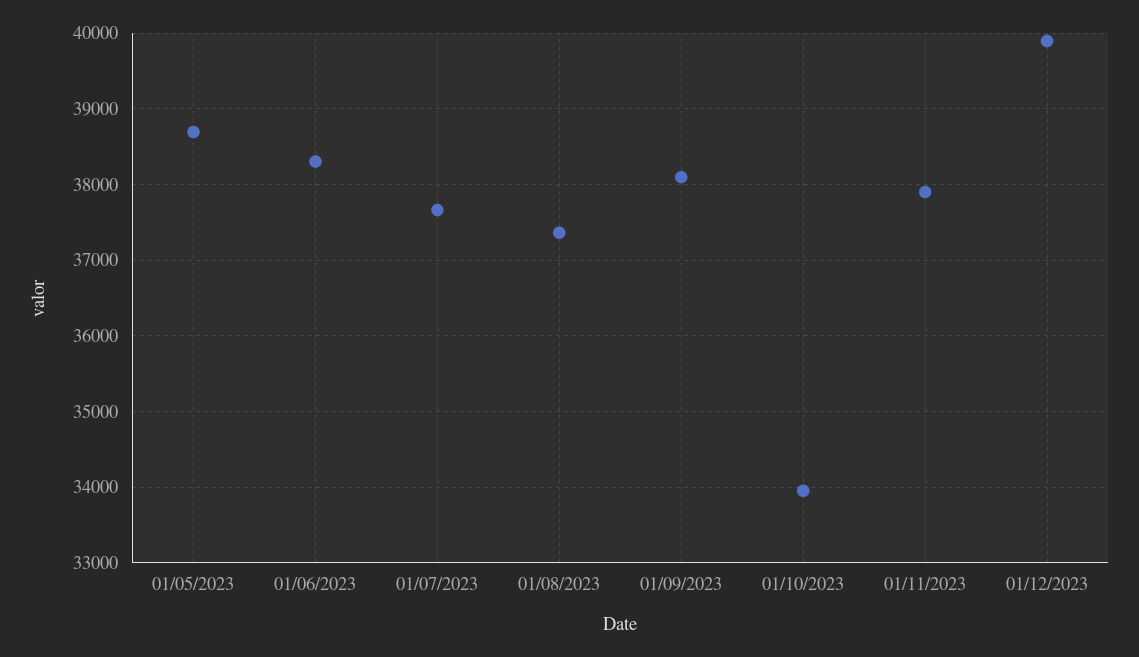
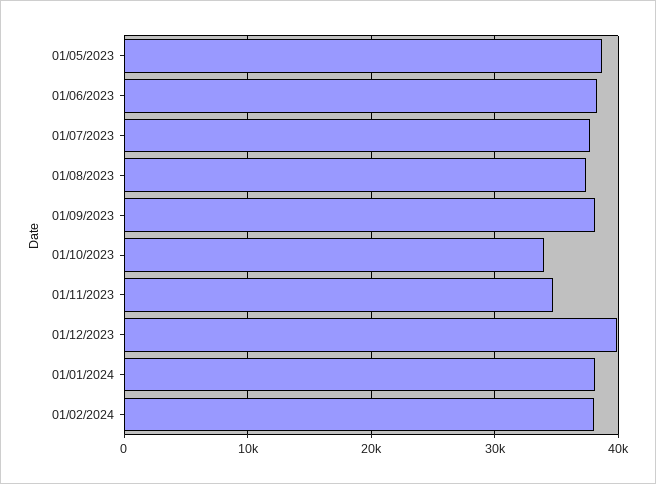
01/11/2023: 37900 -> 35000
01/01/2024: none -> 38000
01/02/2024: none -> 38000

